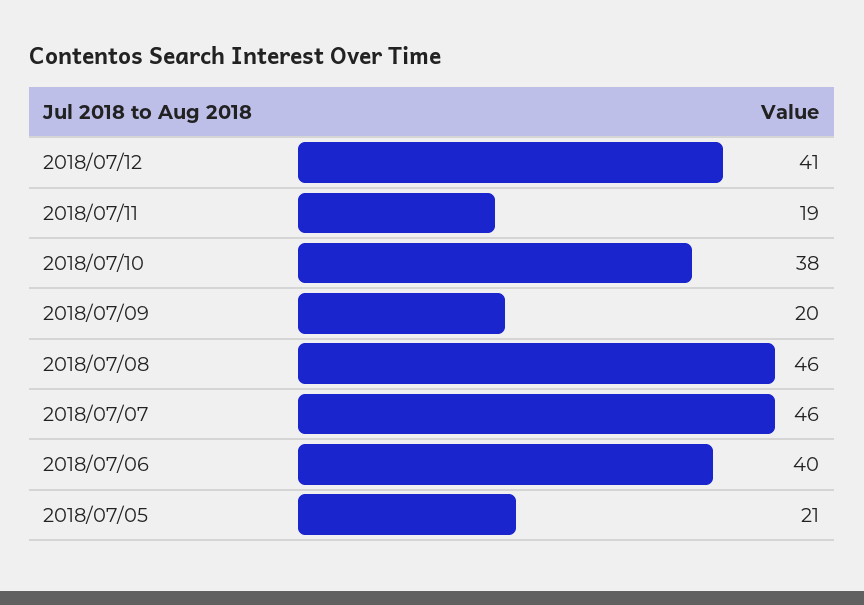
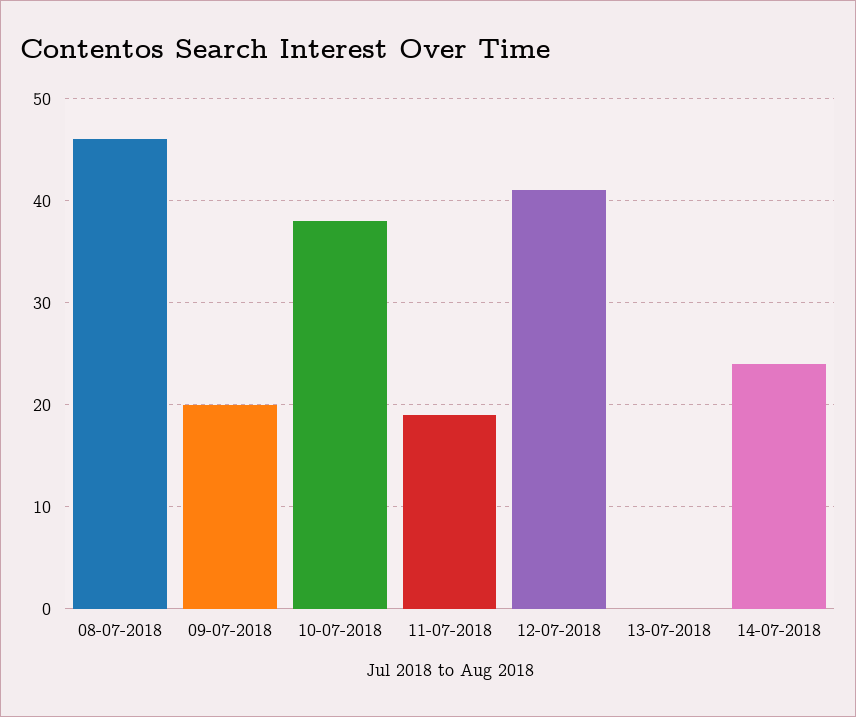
2018/07/07: 46 -> none
2018/07/06: 40 -> none
2018/07/05: 21 -> none
13-07-2018: none -> 0
14-07-2018: none -> 24

